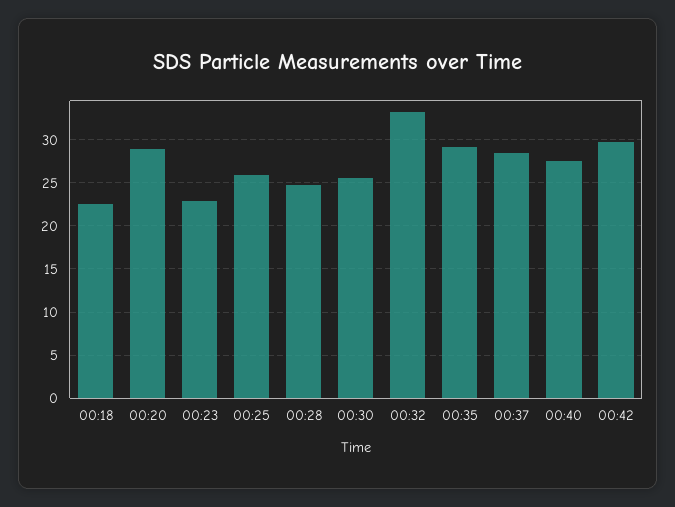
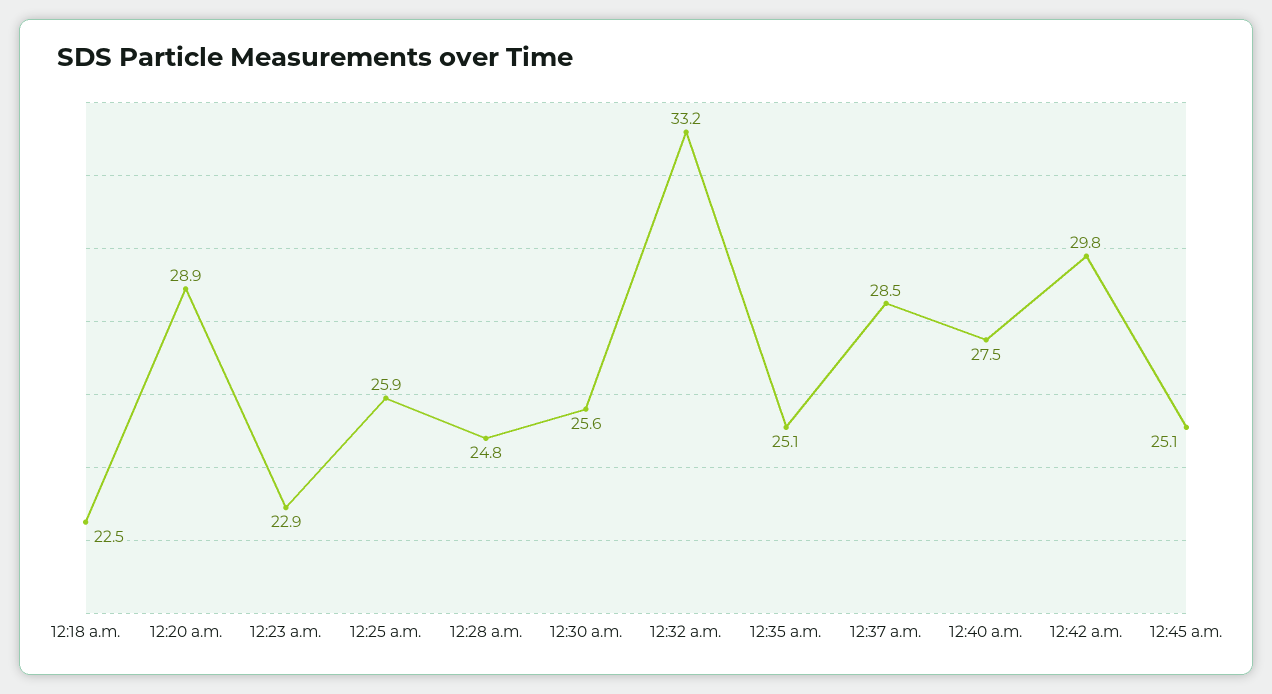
00:35: 29 -> 25.1
12:45 a.m.: none -> 25.1

